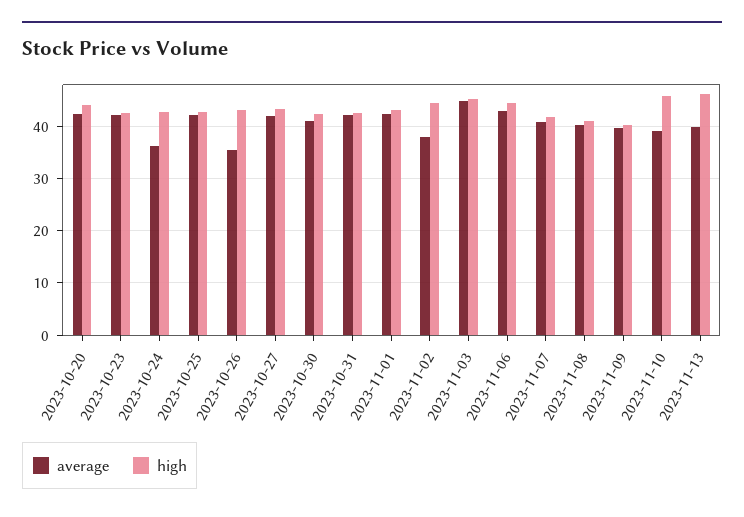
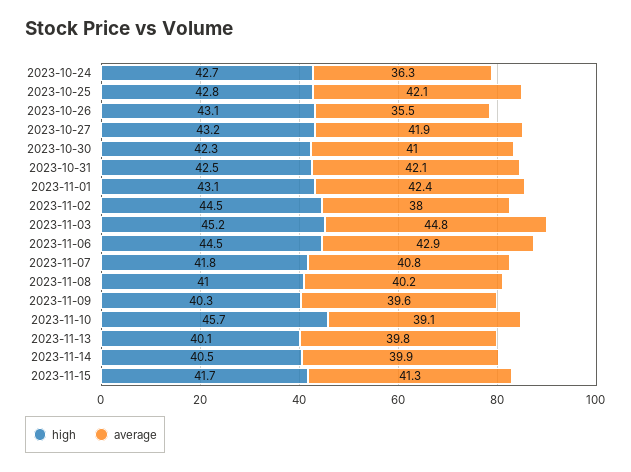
average, 2023-10-20: 42 -> none
high, 2023-10-20: 44 -> none
average, 2023-10-23: 42 -> none
high, 2023-10-23: 42 -> none
high, 2023-11-13: 46 -> 40.1
high, 2023-11-14: none -> 40.5
average, 2023-11-14: none -> 39.9
high, 2023-11-15: none -> 41.7
average, 2023-11-15: none -> 41.3

